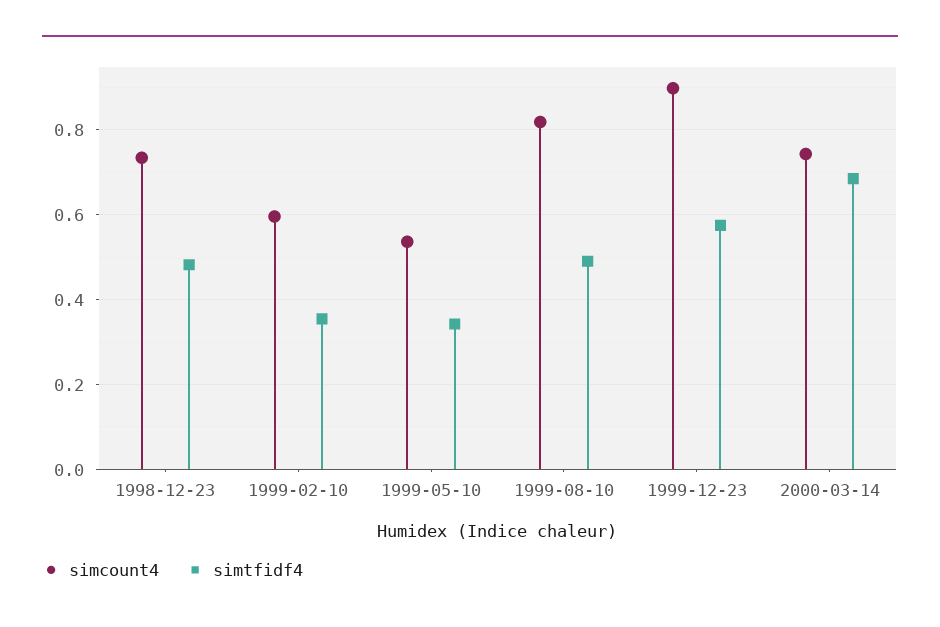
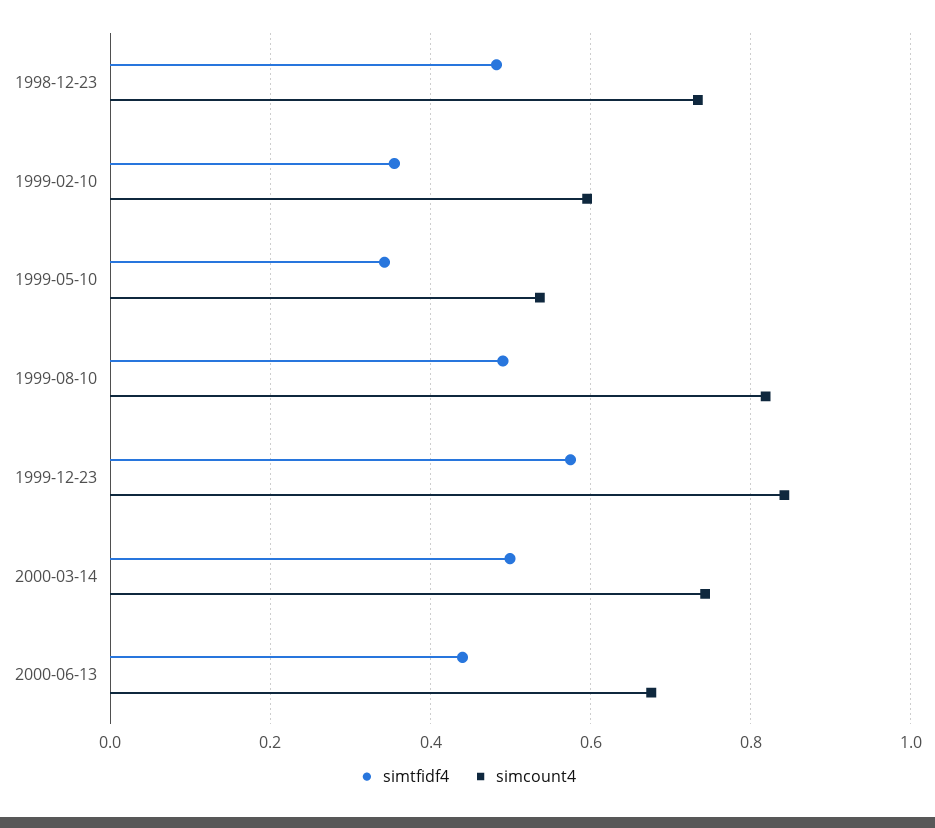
simcount4, 1999-12-23: 0.9 -> 0.84
simtfidf4, 2000-03-14: 0.68 -> 0.5
simtfidf4, 2000-06-13: none -> 0.44
simcount4, 2000-06-13: none -> 0.68

